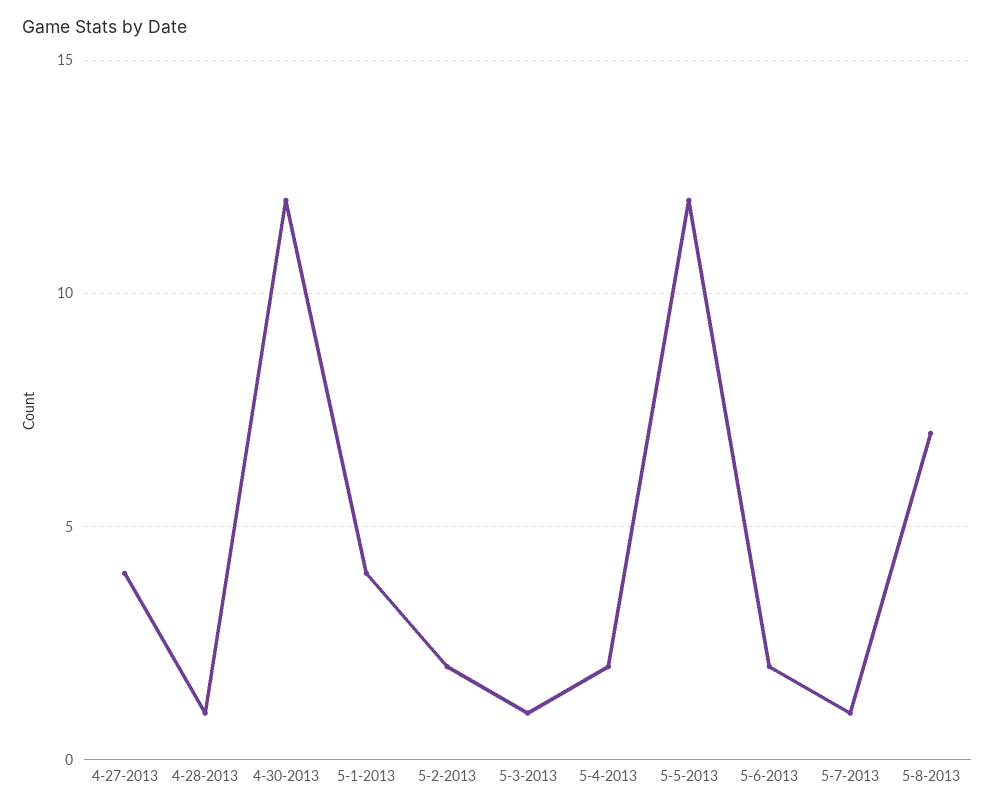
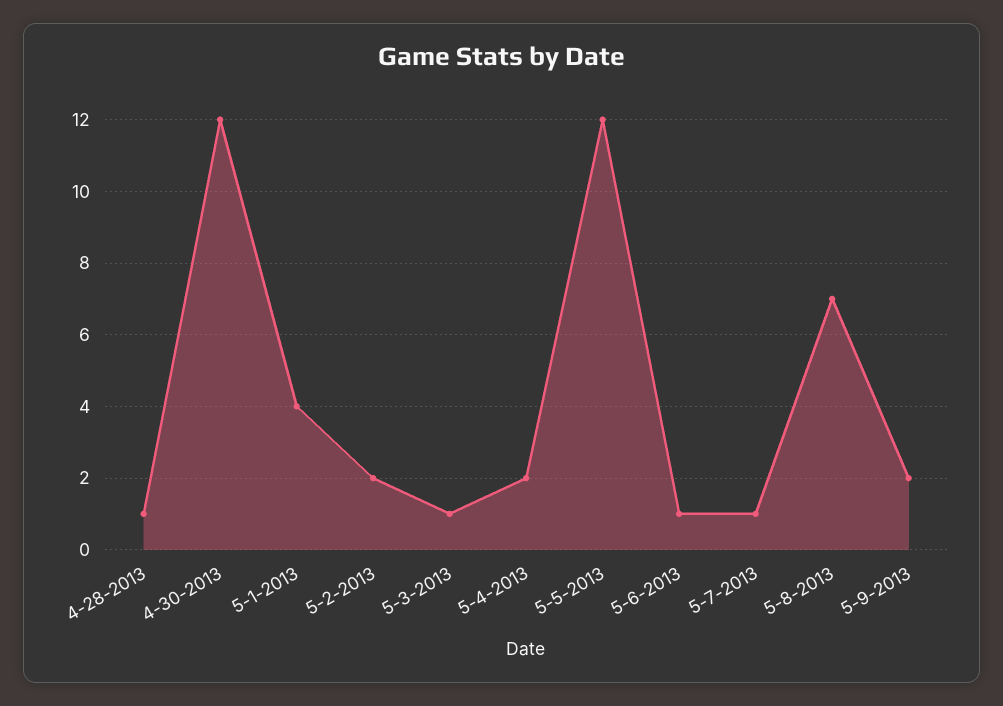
4-27-2013: 4 -> none
5-6-2013: 2 -> 1
5-9-2013: none -> 2

